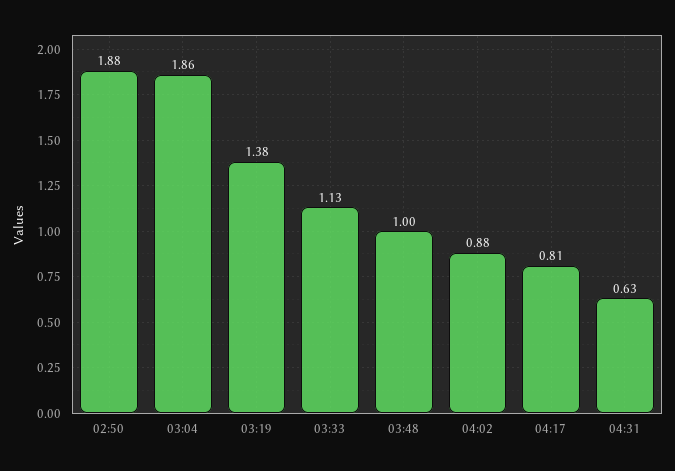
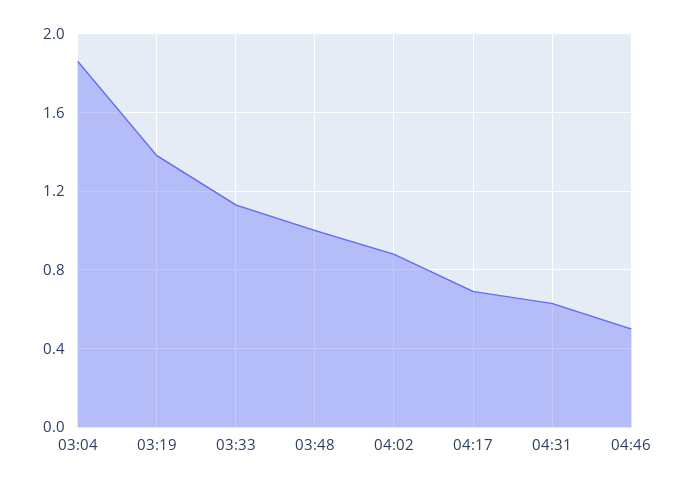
02:50: 1.88 -> none
04:17: 0.81 -> 0.7
04:46: none -> 0.5

